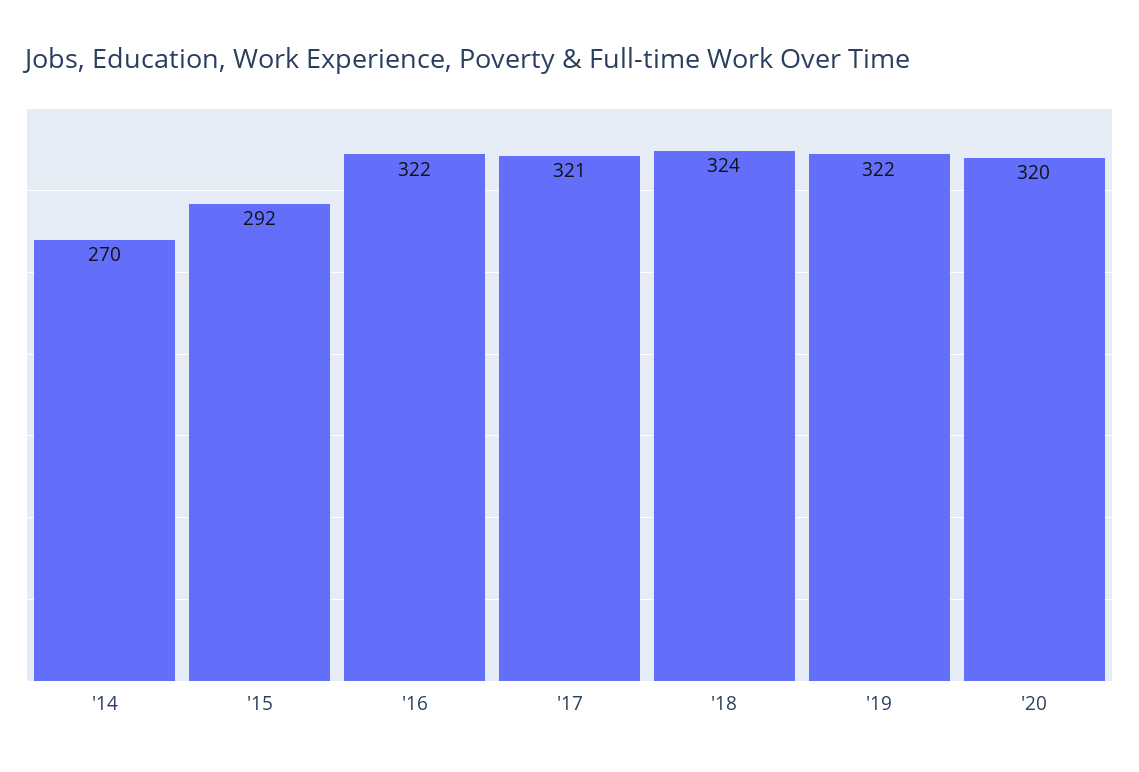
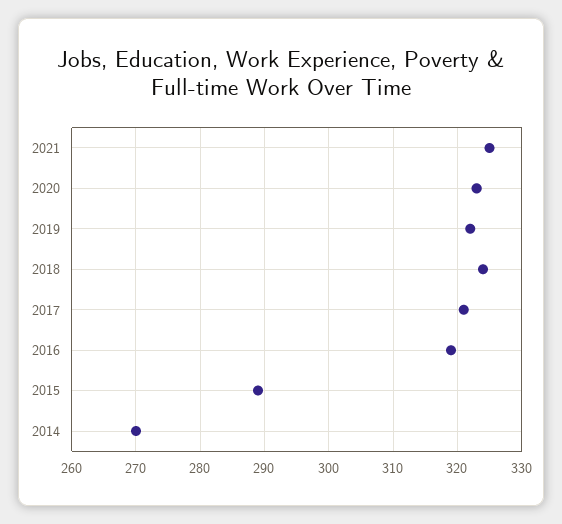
'15: 292 -> 289
'16: 322 -> 319
'20: 320 -> 323
2021: none -> 325

